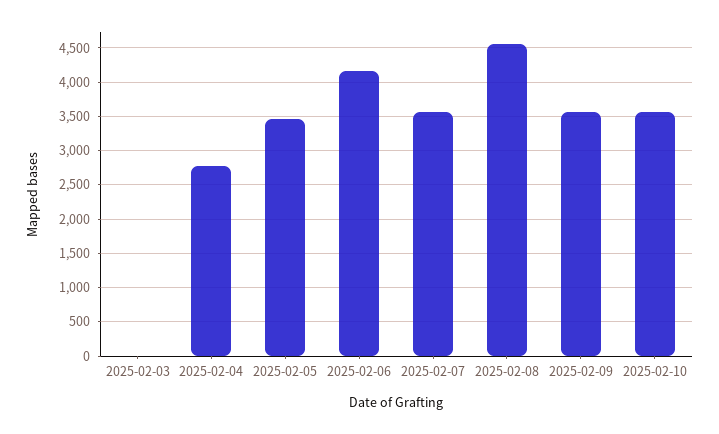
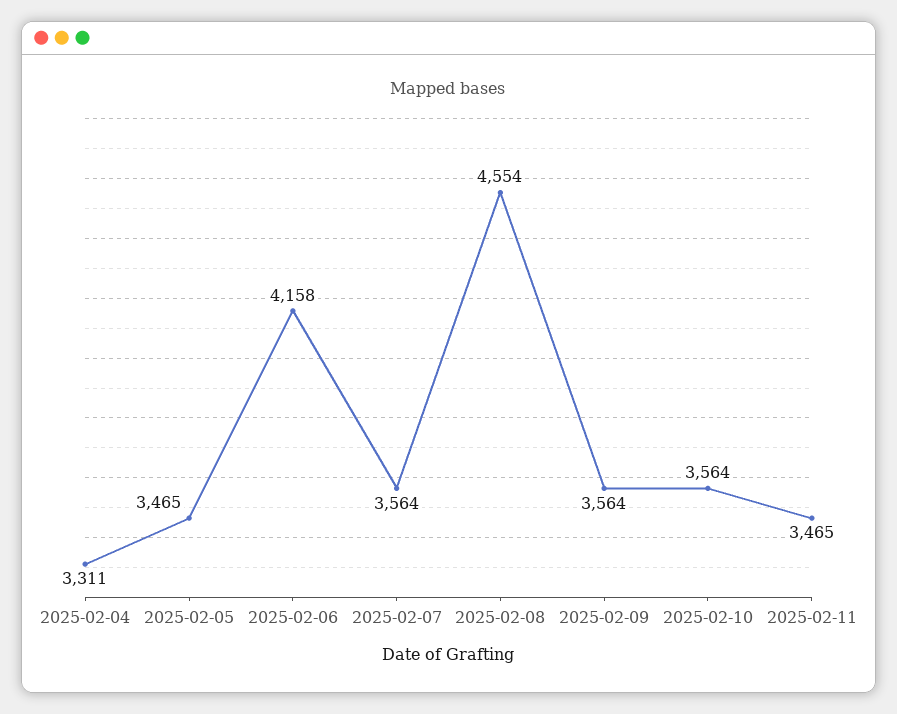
2025-02-03: 0 -> none
2025-02-04: 2800 -> 3311
2025-02-11: none -> 3465

